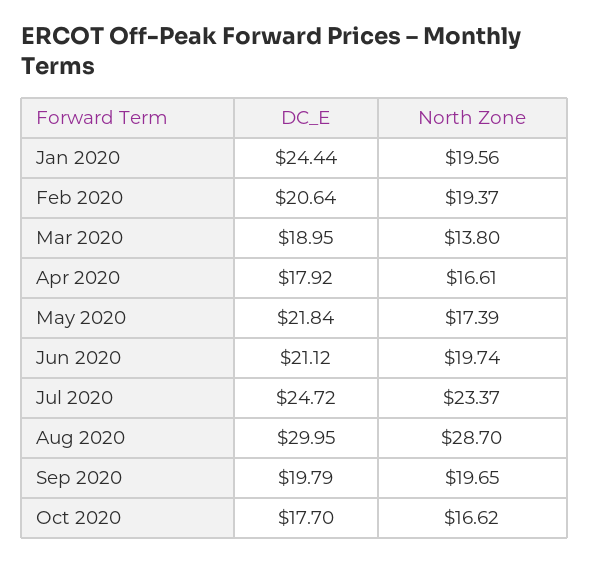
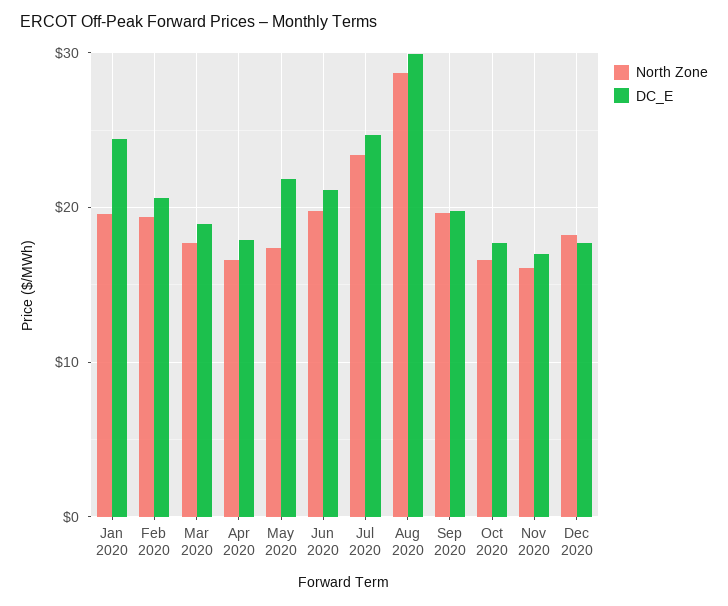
North Zone, Mar 2020: 13.8 -> 18
North Zone, Nov 2020: none -> 16
DC_E, Nov 2020: none -> 17
North Zone, Dec 2020: none -> 18
DC_E, Dec 2020: none -> 18

